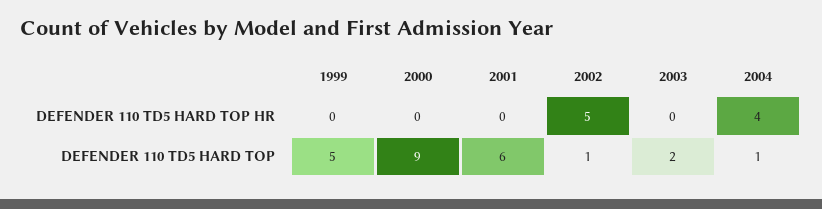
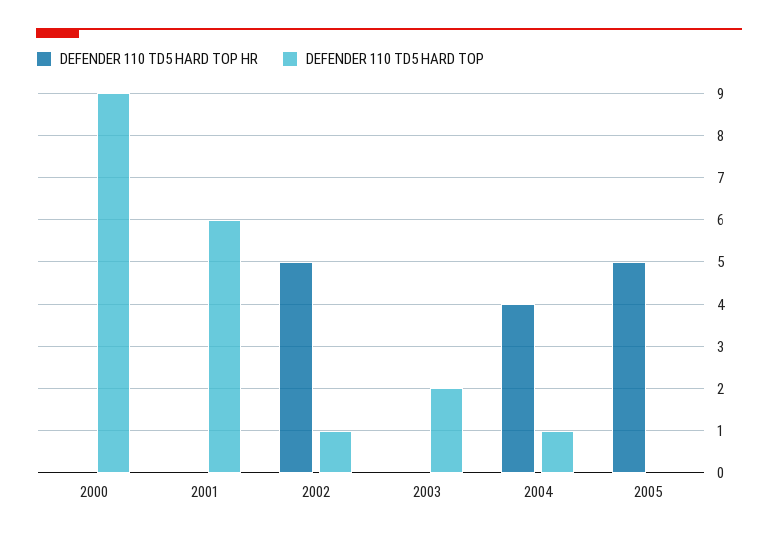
DEFENDER 110 TD5 HARD TOP HR, 1999: 0 -> none
DEFENDER 110 TD5 HARD TOP, 1999: 5 -> none
DEFENDER 110 TD5 HARD TOP HR, 2005: none -> 5
DEFENDER 110 TD5 HARD TOP, 2005: none -> 0

